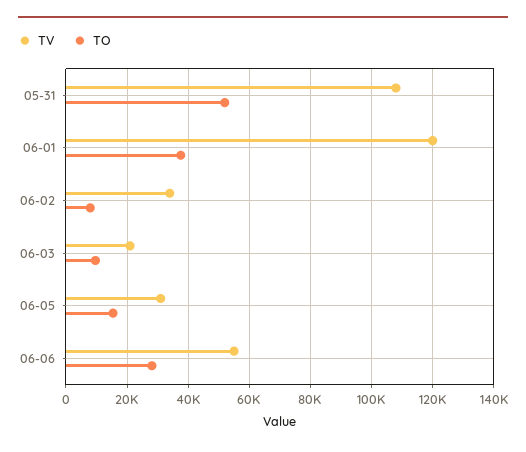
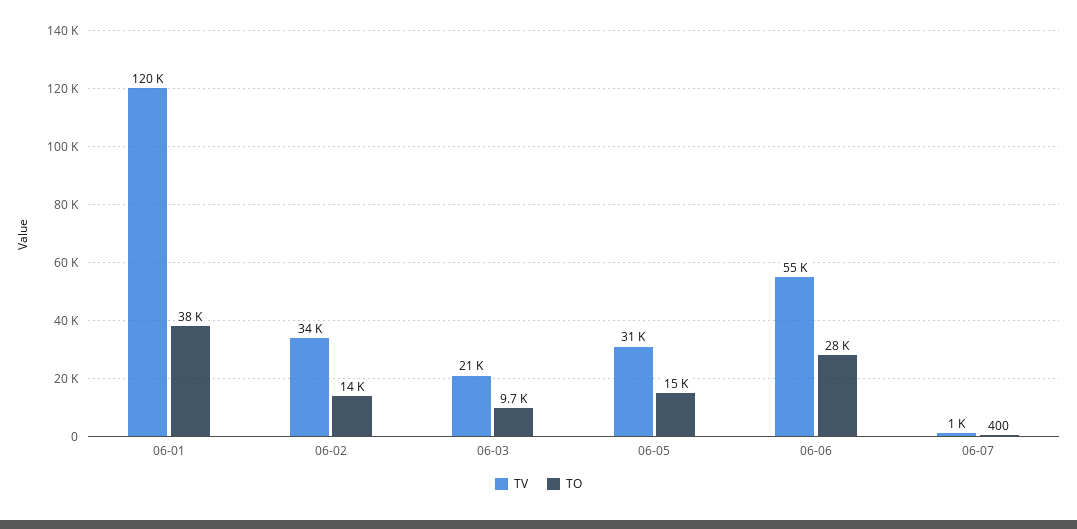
TV, 05-31: 108000 -> none
TO, 05-31: 52000 -> none
TO, 06-02: 8000 -> 14000
TV, 06-07: none -> 1000
TO, 06-07: none -> 400

